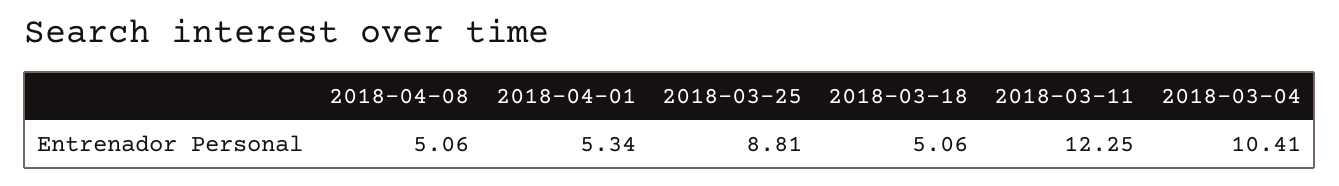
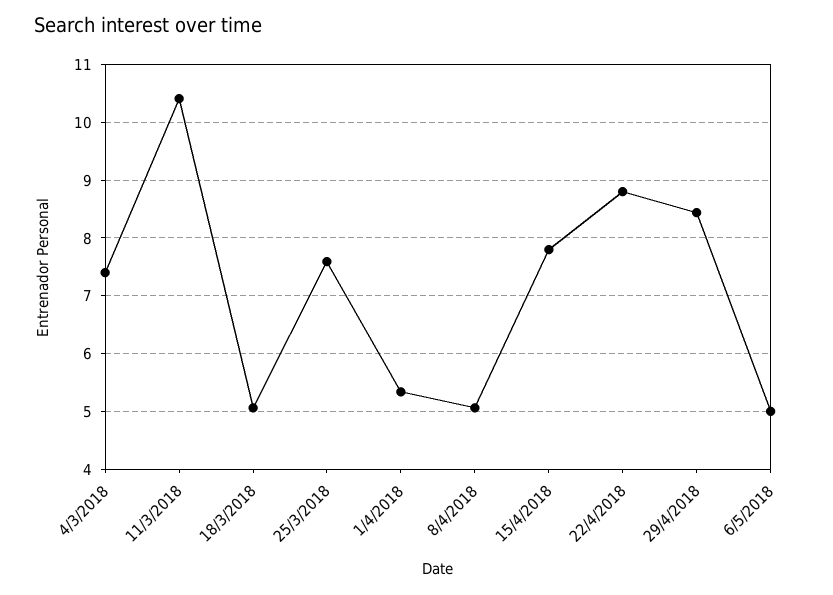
2018-03-25: 8.81 -> 7.6
2018-03-11: 12.25 -> 10.4
2018-03-04: 10.41 -> 7.4
15/4/2018: none -> 7.8
22/4/2018: none -> 8.8
29/4/2018: none -> 8.4
6/5/2018: none -> 5

